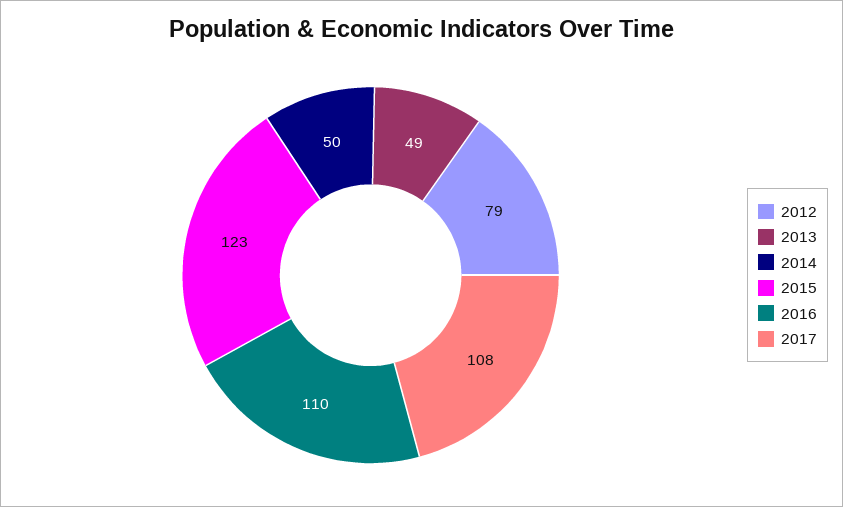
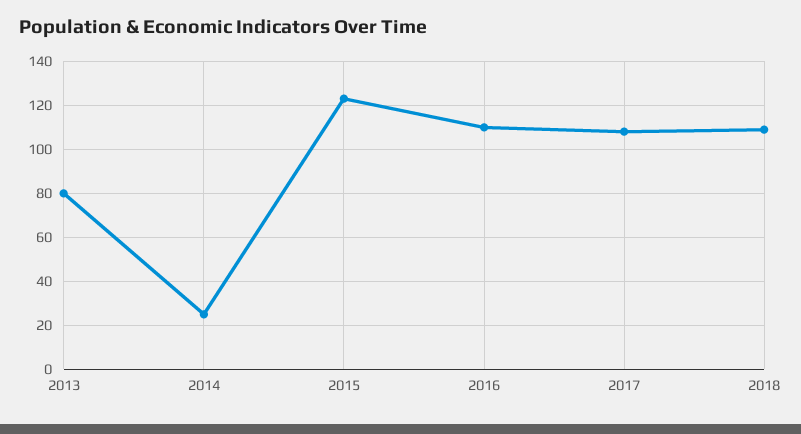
2012: 79 -> none
2013: 49 -> 80
2014: 50 -> 25
2018: none -> 110

